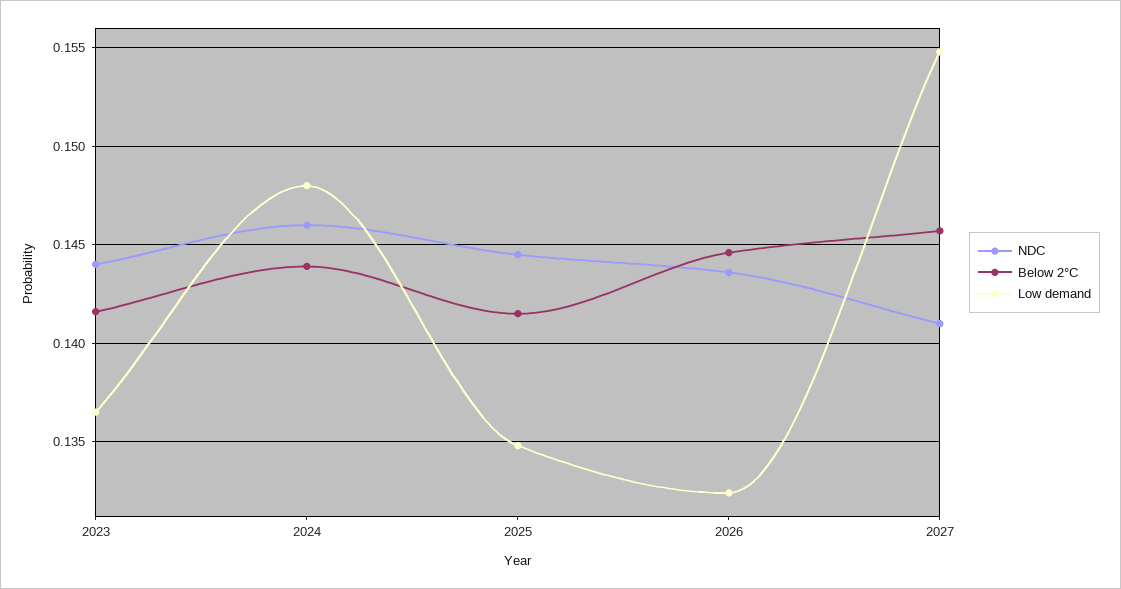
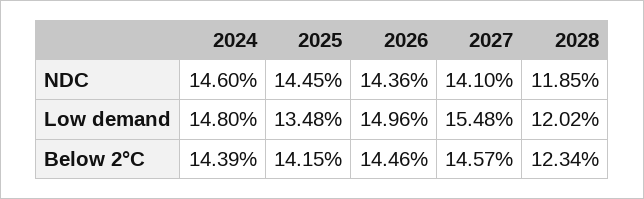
NDC, 2023: 0.144 -> none
Below 2°C, 2023: 0.1415 -> none
Low demand, 2023: 0.1365 -> none
Low demand, 2026: 0.1325 -> 0.1496
NDC, 2028: none -> 0.1185
Low demand, 2028: none -> 0.1202
Below 2°C, 2028: none -> 0.1234

